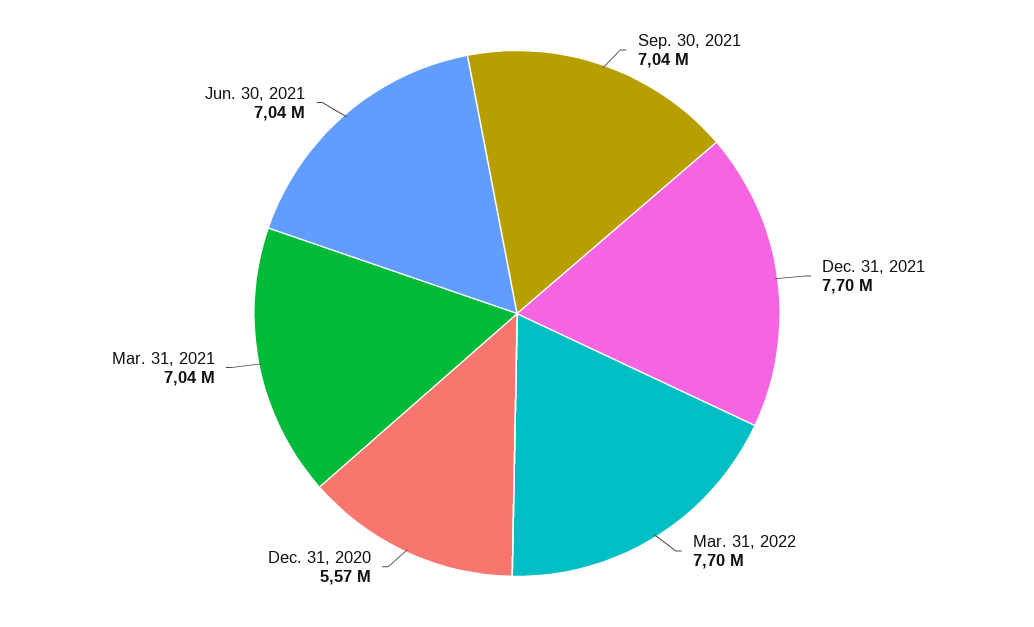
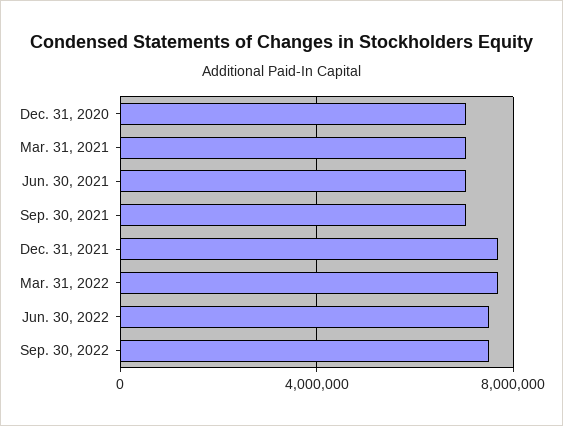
Dec. 31, 2020: 5570000 -> 7000000
Jun. 30, 2022: none -> 7500000
Sep. 30, 2022: none -> 7500000

